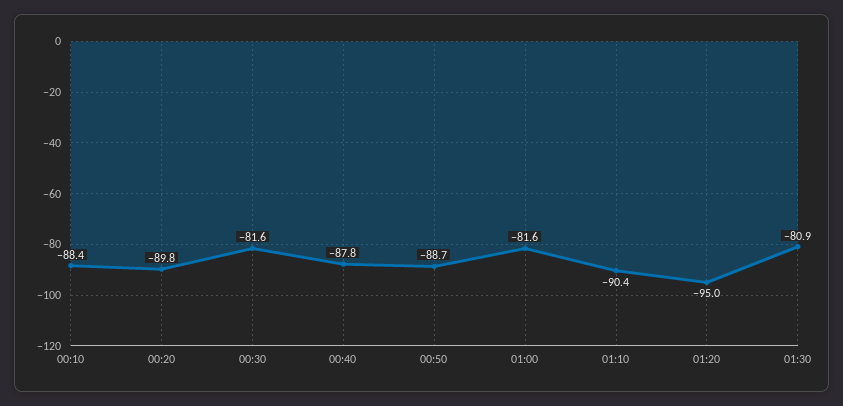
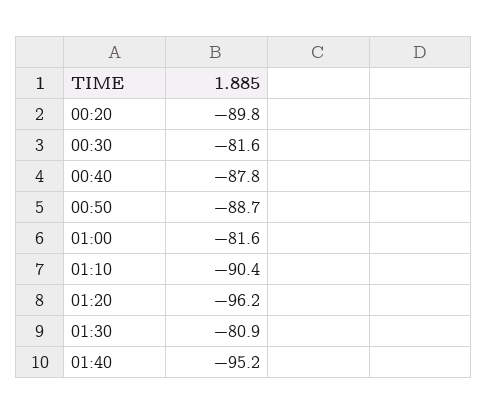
00:10: -88.4 -> none
01:20: -95 -> -96.2
01:40: none -> -95.2

